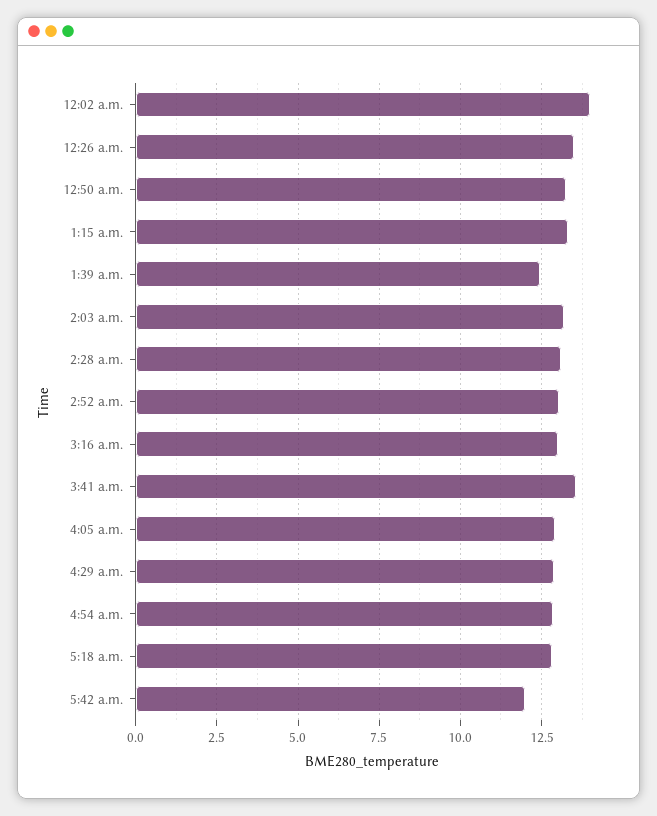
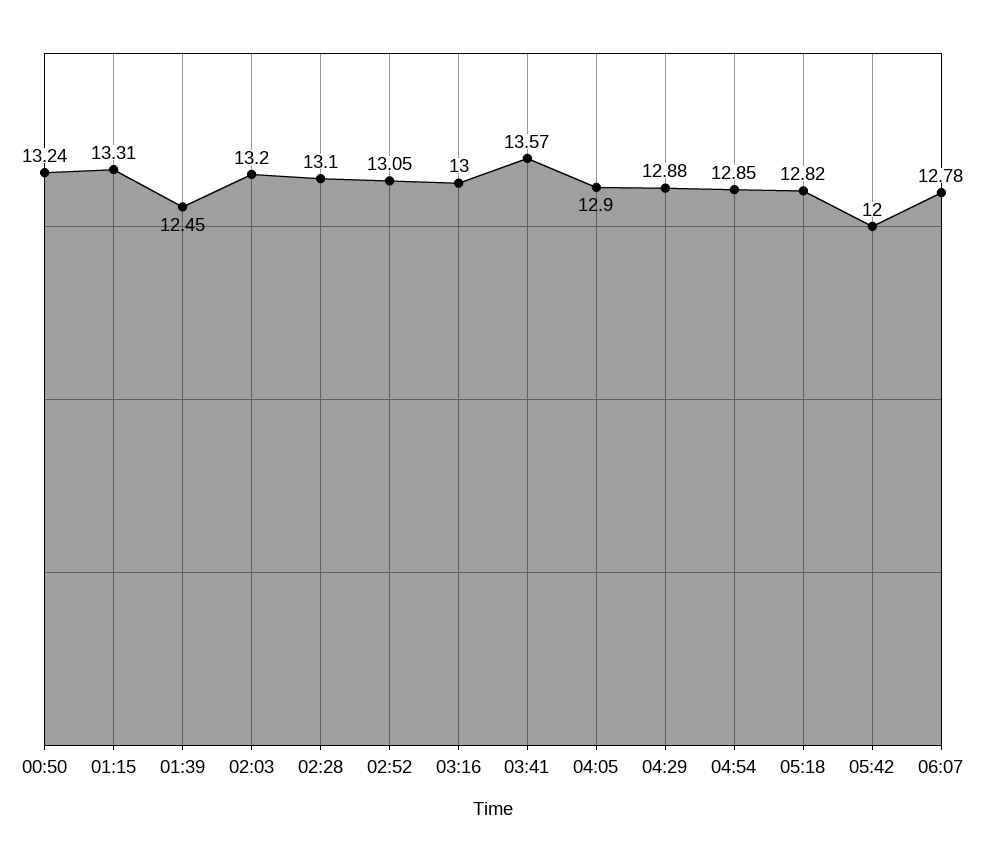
12:02 a.m.: 14 -> none
12:26 a.m.: 13.5 -> none
06:07: none -> 12.78

